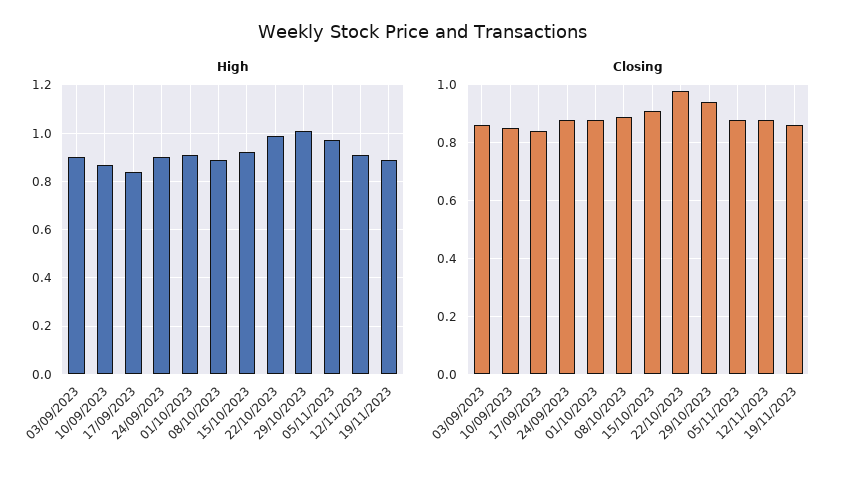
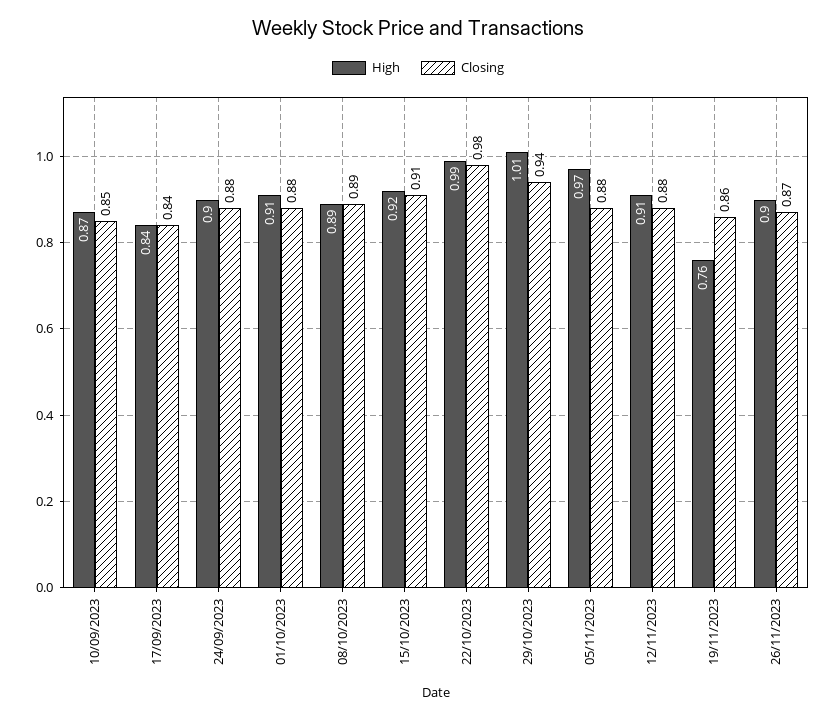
High, 03/09/2023: 0.9 -> none
High, 19/11/2023: 0.9 -> 0.76
Closing, 03/09/2023: 0.85 -> none
High, 26/11/2023: none -> 0.9
Closing, 26/11/2023: none -> 0.87

